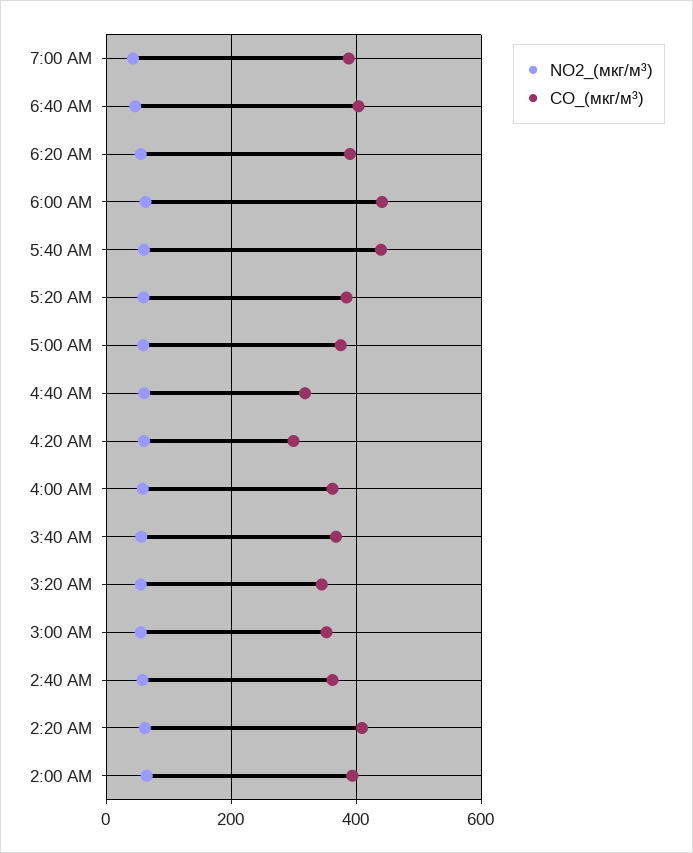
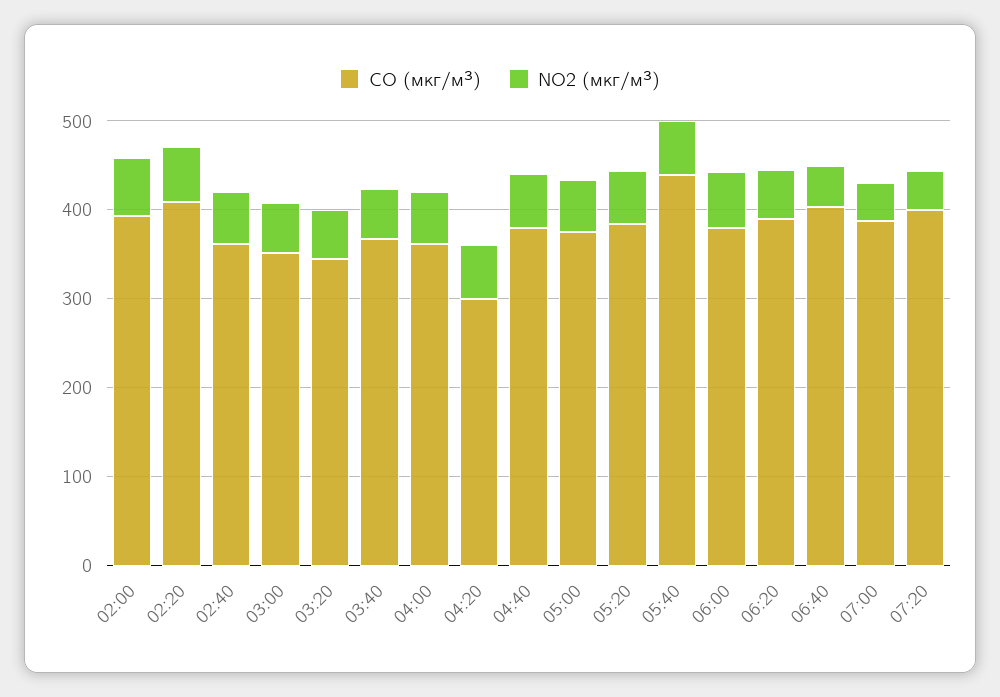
CO_(мкг/м³), 6:00 AM: 440 -> 380
CO_(мкг/м³), 4:40 AM: 320 -> 380
CO_(мкг/м³), 07:20: none -> 400
NO2_(мкг/м³), 07:20: none -> 40

